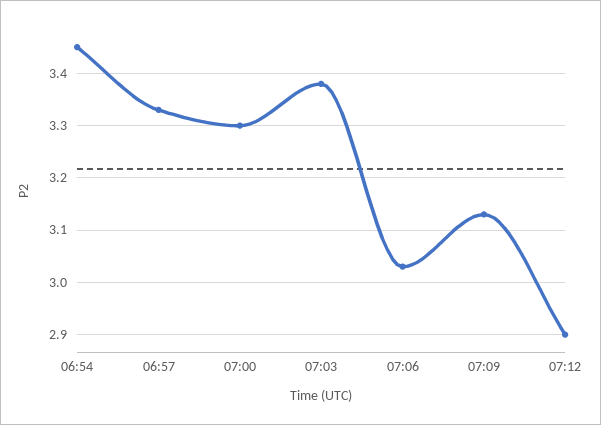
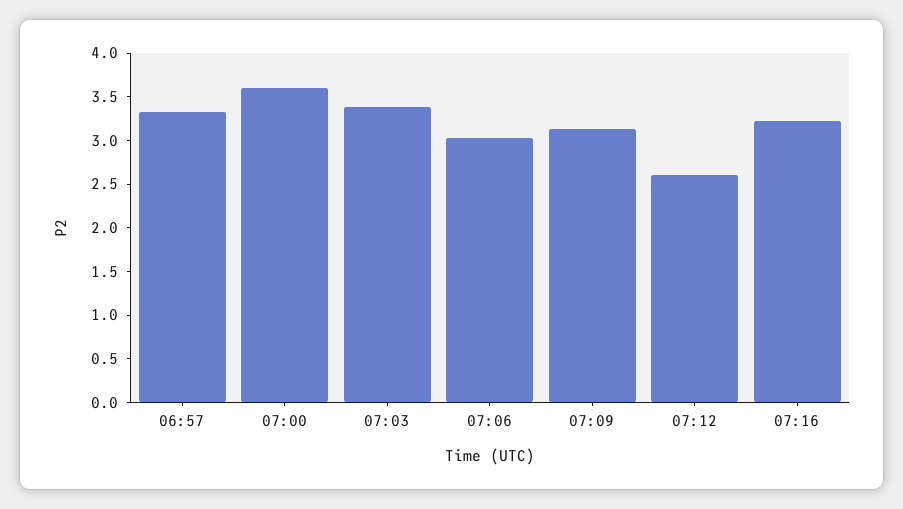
06:54: 3.45 -> none
07:00: 3.3 -> 3.6
07:12: 2.9 -> 2.6
07:16: none -> 3.2

